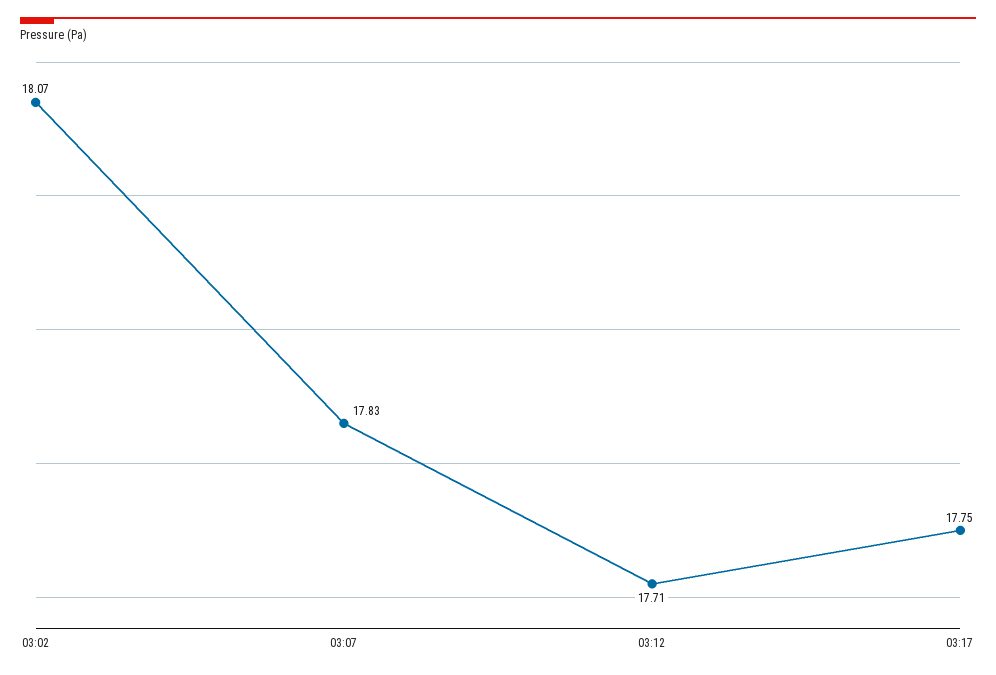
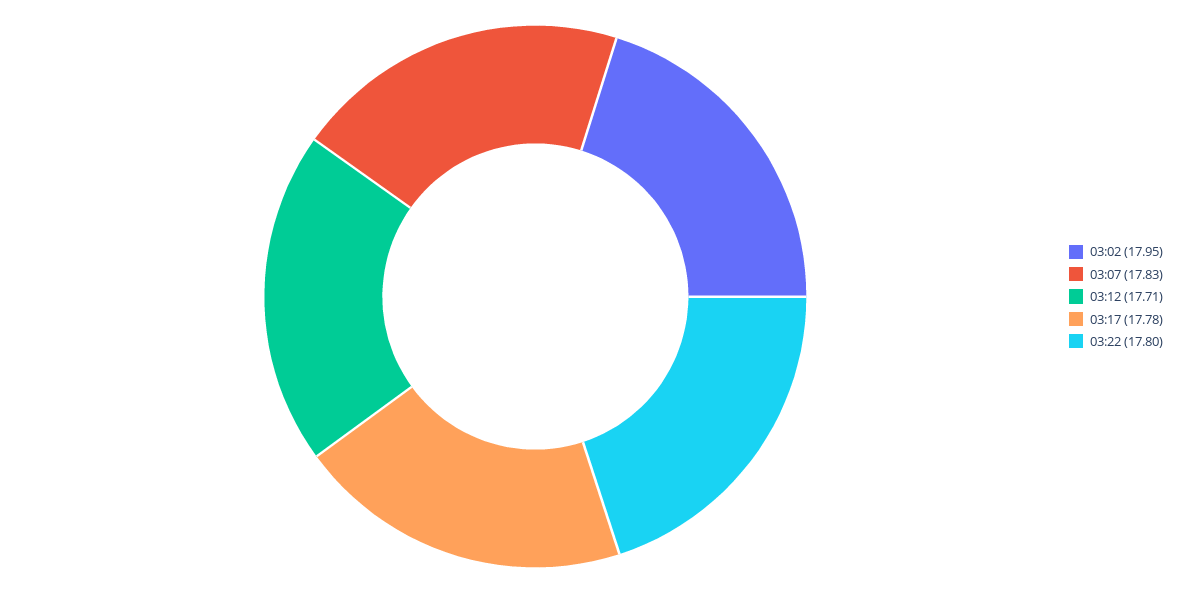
03:02: 18.07 -> 17.95
03:17: 17.75 -> 17.78
03:22: none -> 17.8

